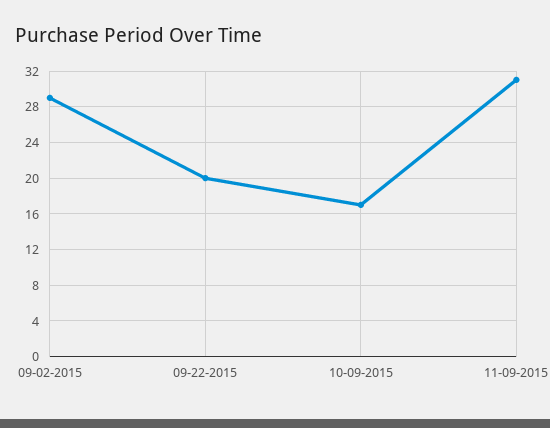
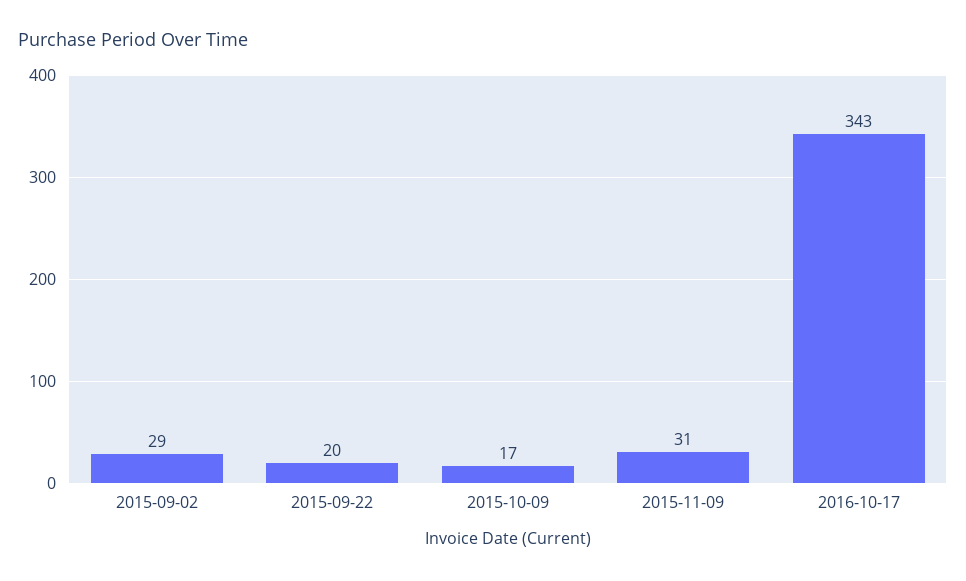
2016-10-17: none -> 343

